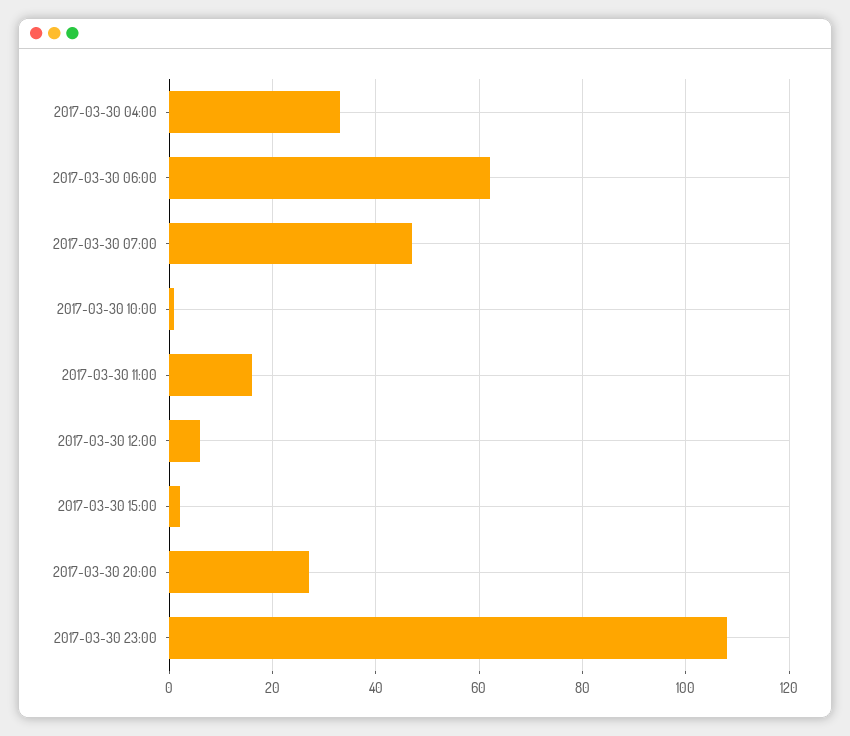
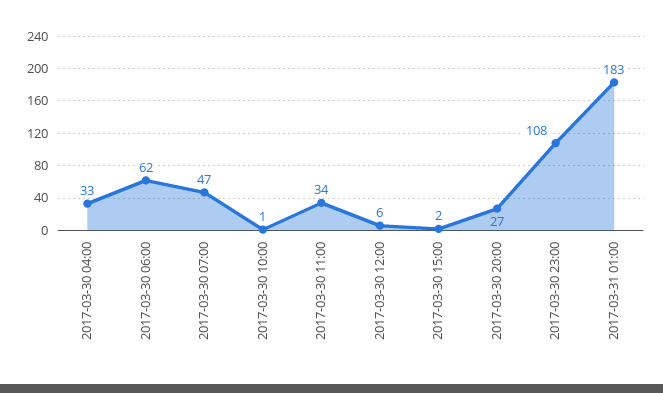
2017-03-30 11:00: 15 -> 34
2017-03-31 01:00: none -> 183

